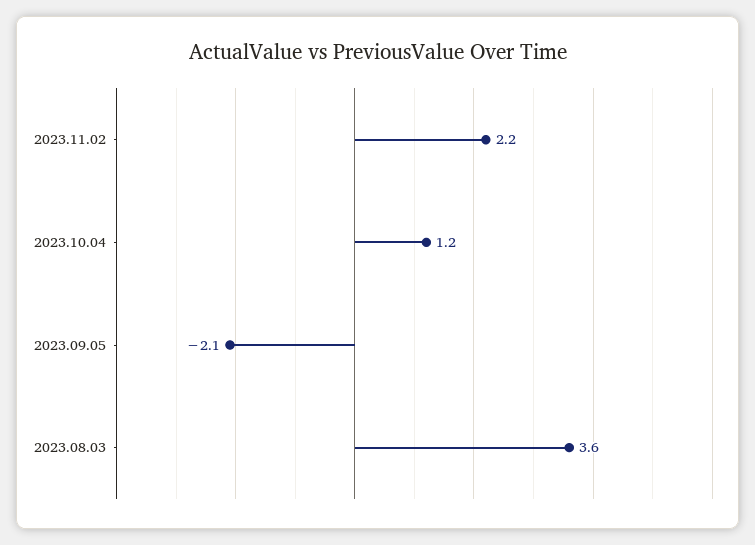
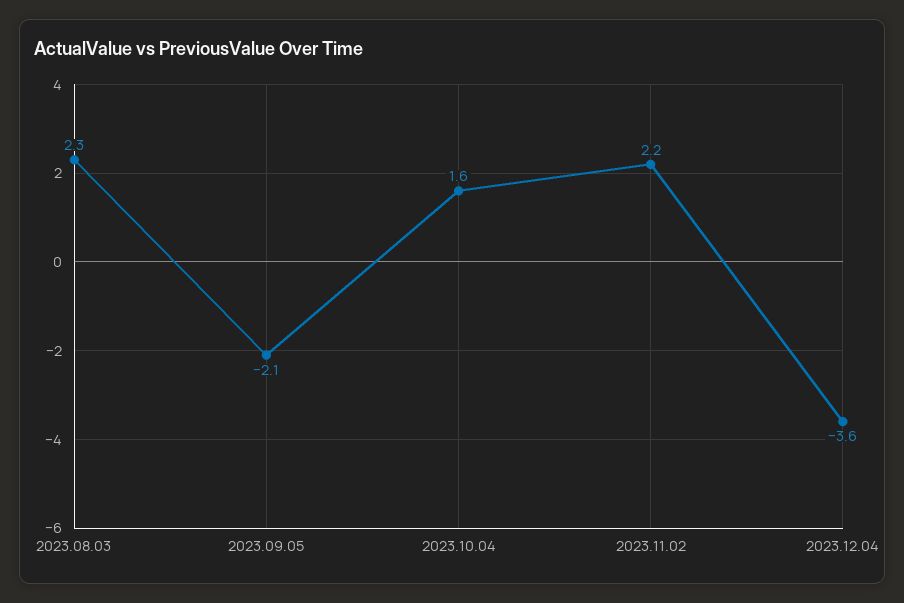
2023.10.04: 1.2 -> 1.6
2023.08.03: 3.6 -> 2.3
2023.12.04: none -> -3.6

